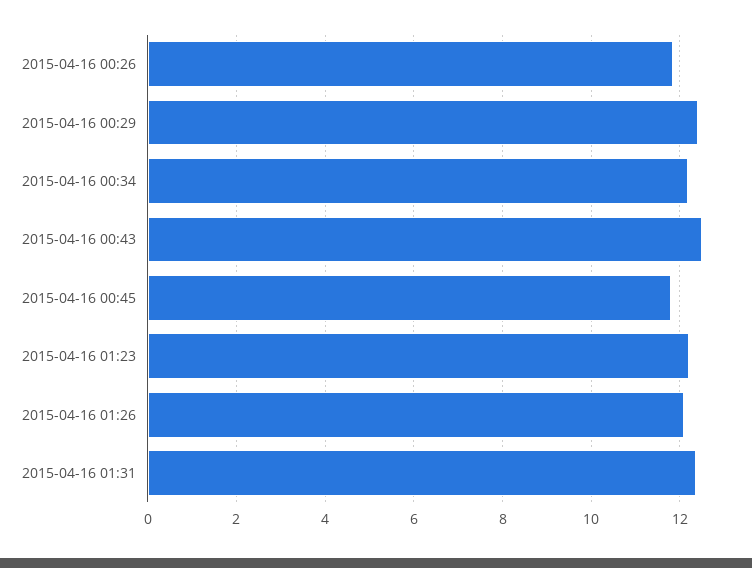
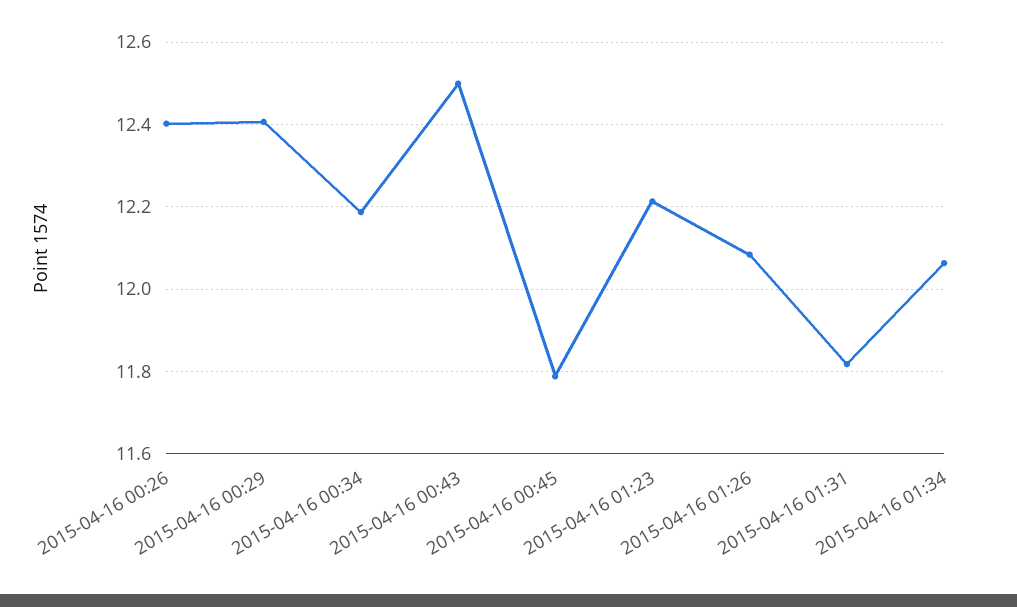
2015-04-16 00:26: 11.8 -> 12.4
2015-04-16 01:31: 12.4 -> 11.82
2015-04-16 01:34: none -> 12.06

